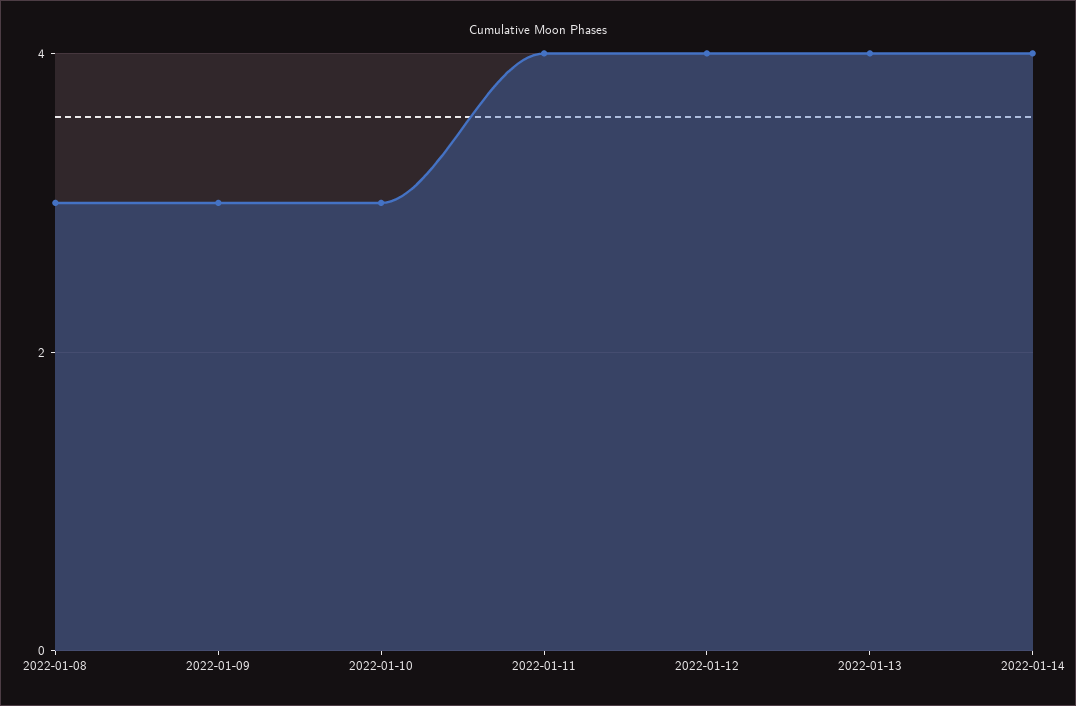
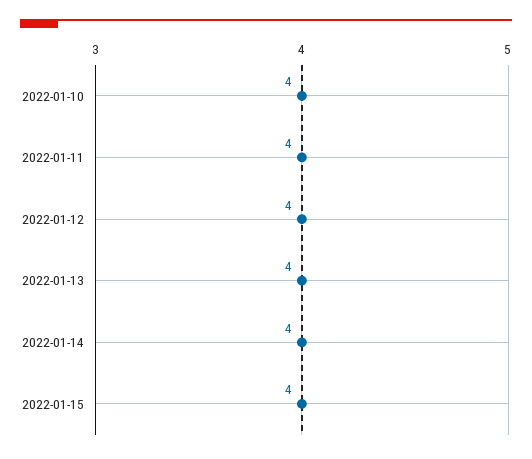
2022-01-08: 3 -> none
2022-01-09: 3 -> none
2022-01-10: 3 -> 4
2022-01-15: none -> 4

